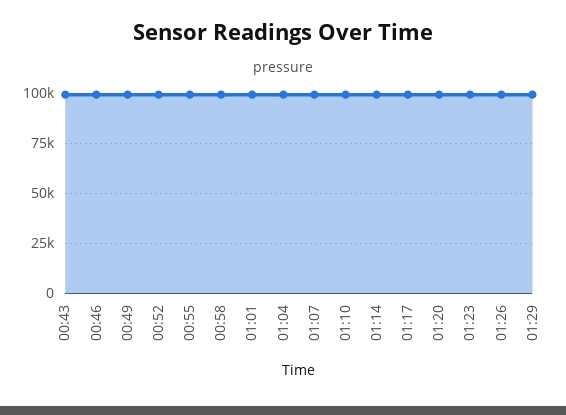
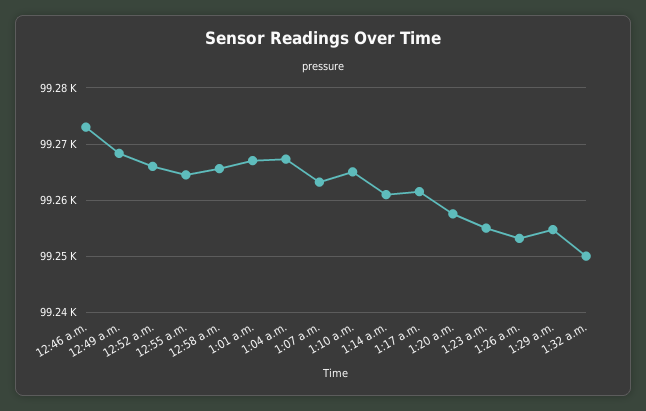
00:43: 100000 -> none
1:32 a.m.: none -> 99250

